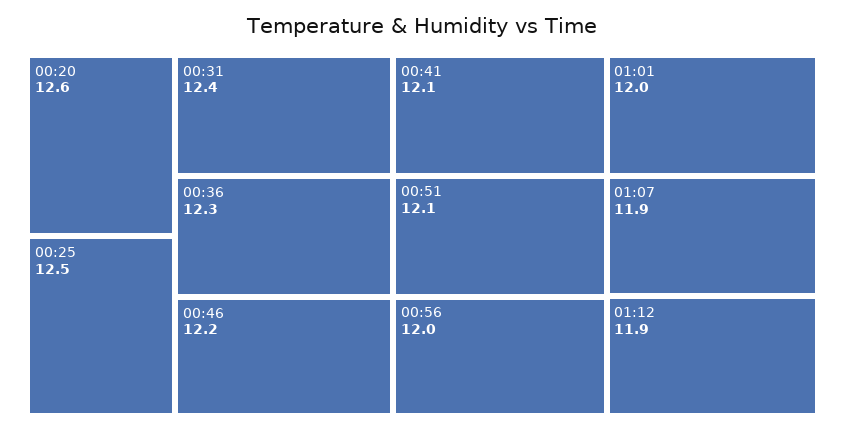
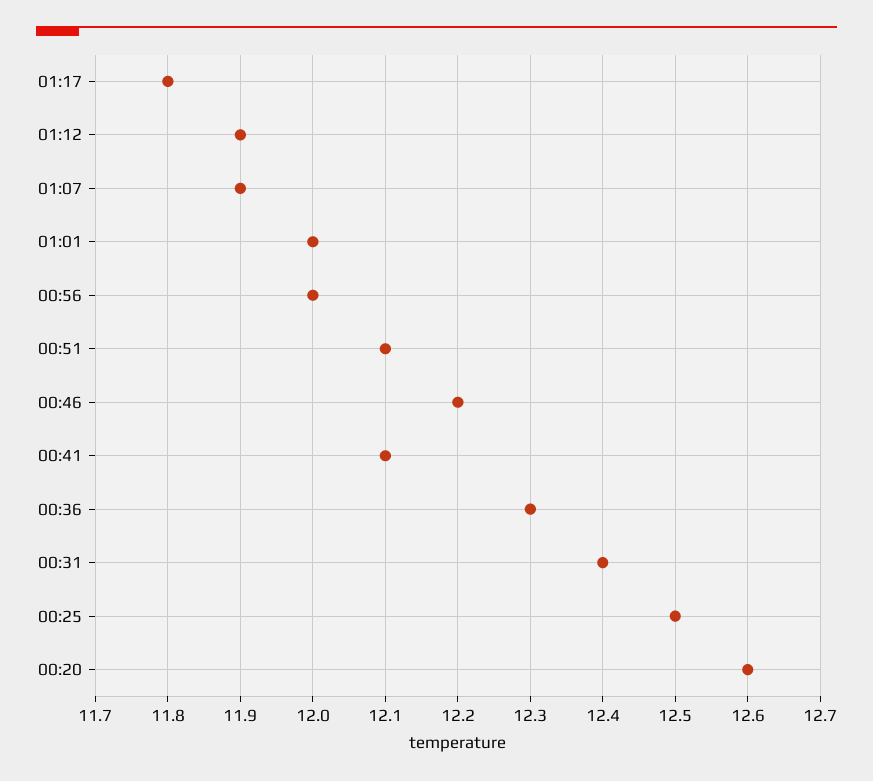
01:17: none -> 11.8

